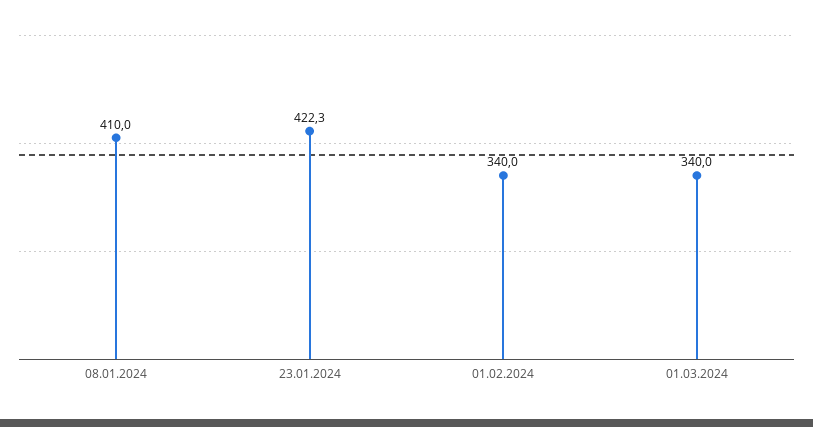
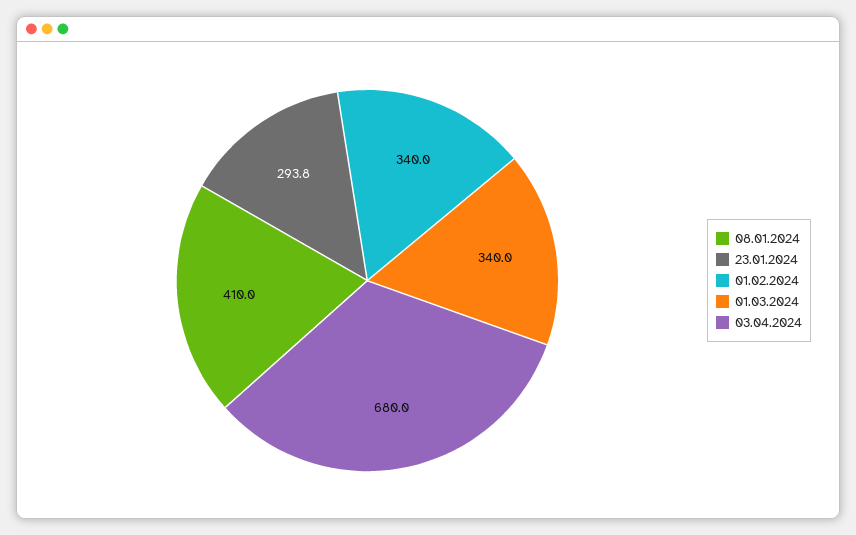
23.01.2024: 422.3 -> 293.8
03.04.2024: none -> 680

